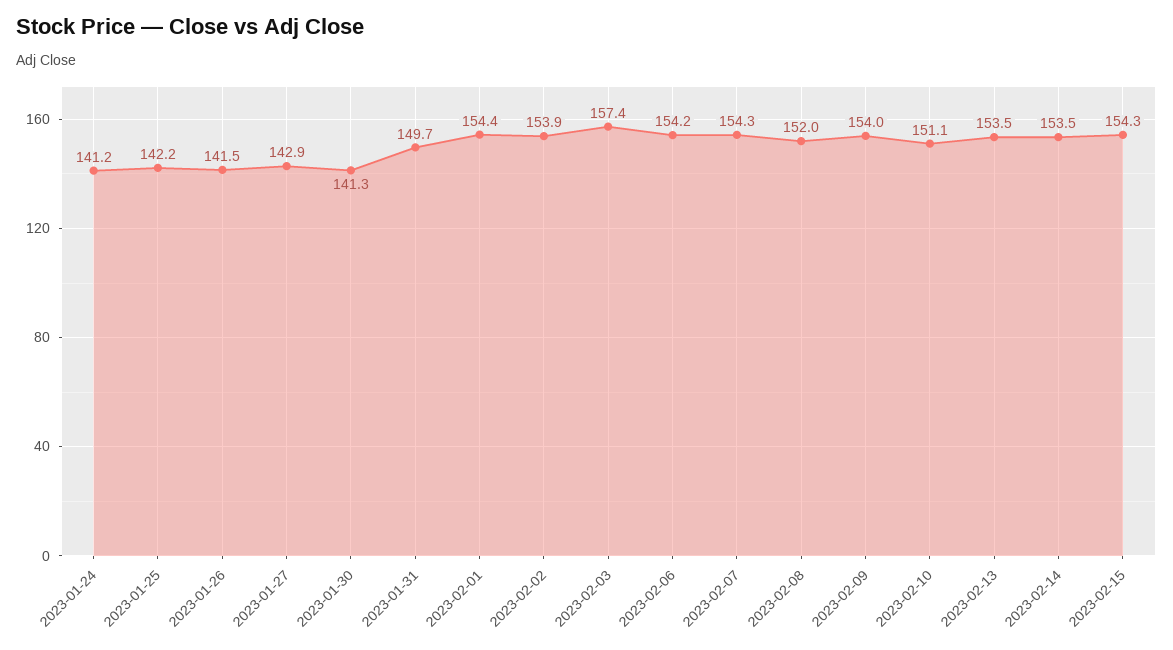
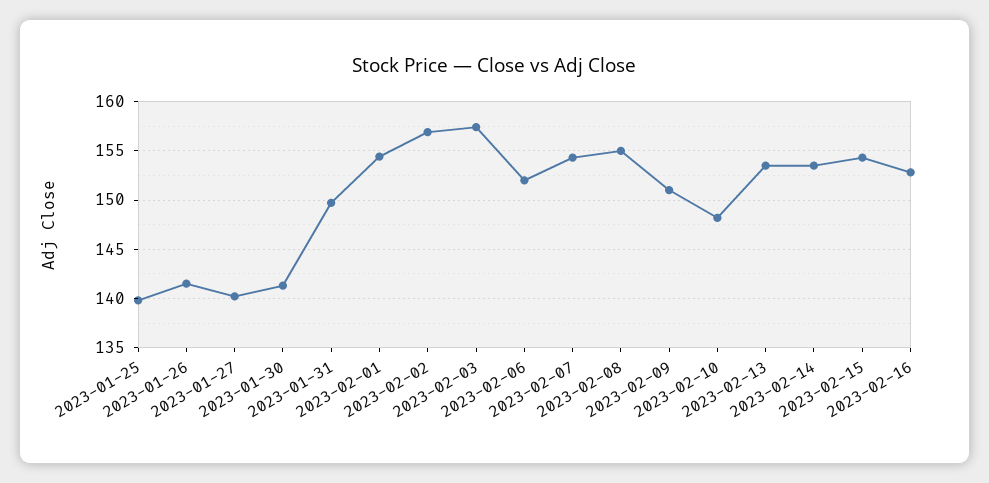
2023-01-24: 141.2 -> none
2023-01-25: 142.2 -> 140
2023-01-27: 142.9 -> 140
2023-02-02: 153.9 -> 157
2023-02-06: 154.2 -> 152
2023-02-08: 152 -> 155
2023-02-09: 154 -> 151
2023-02-10: 151.1 -> 148
2023-02-16: none -> 153

